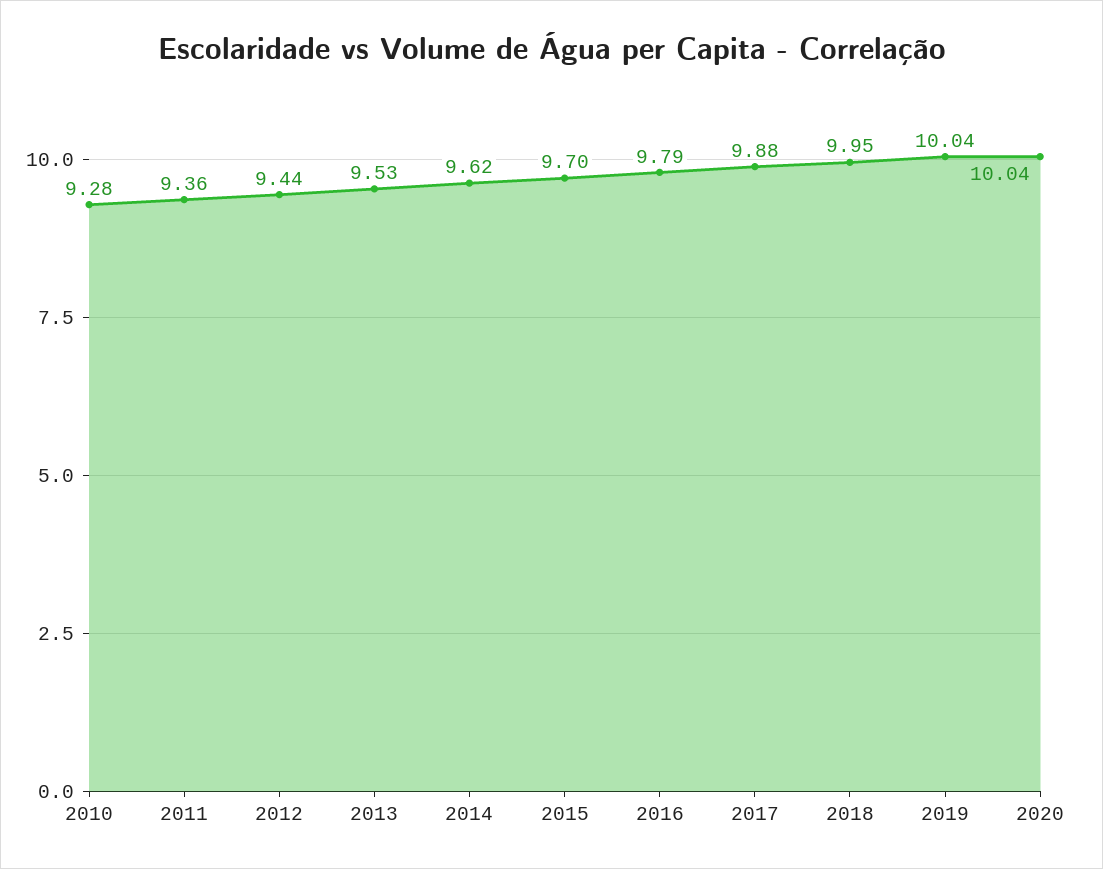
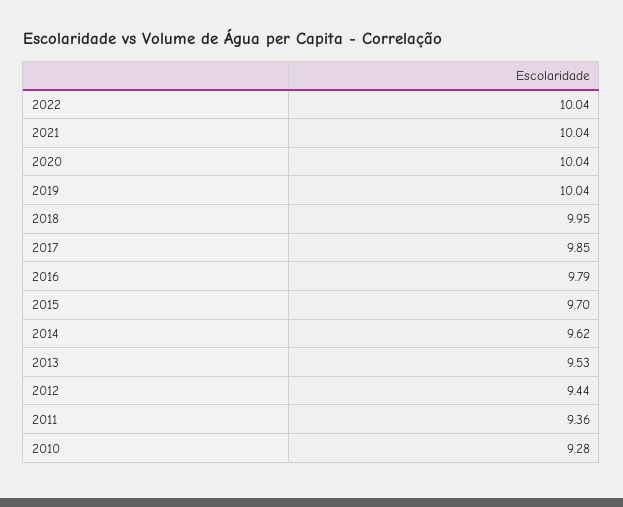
2017: 9.88 -> 9.85
2022: none -> 10.04
2021: none -> 10.04

